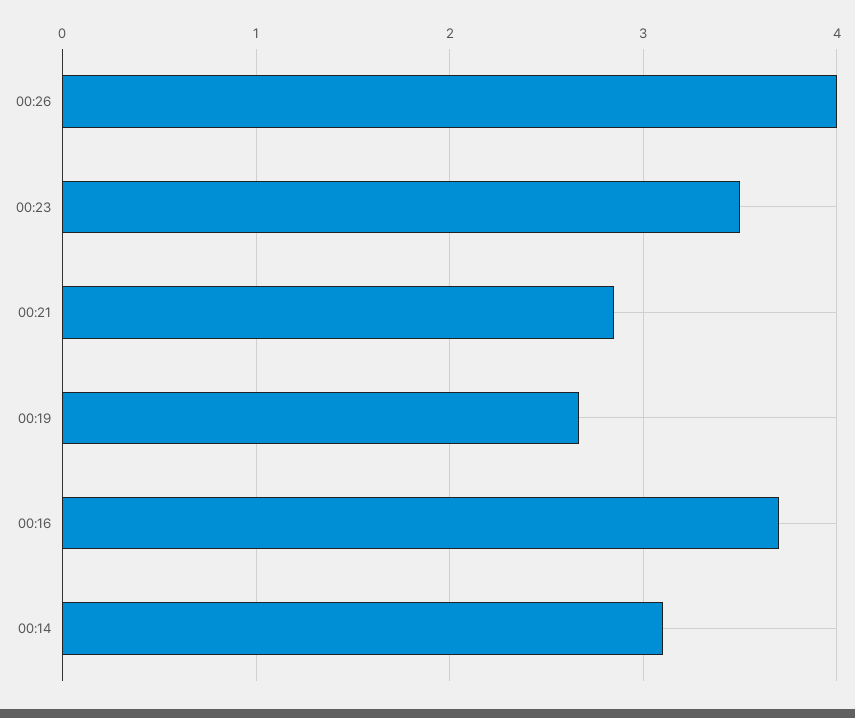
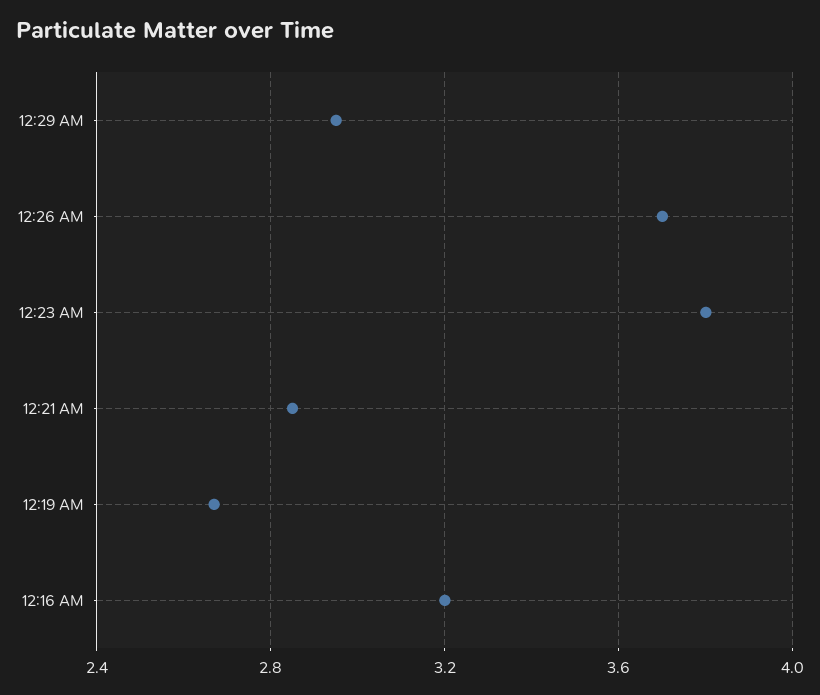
00:26: 4 -> 3.7
00:23: 3.5 -> 3.8
00:16: 3.7 -> 3.2
00:14: 3.1 -> none
12:29 AM: none -> 2.95

